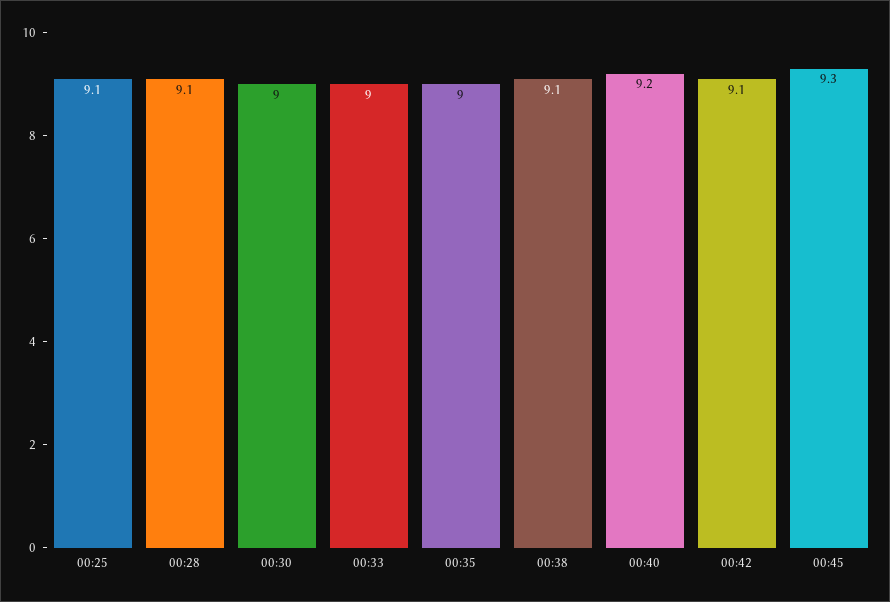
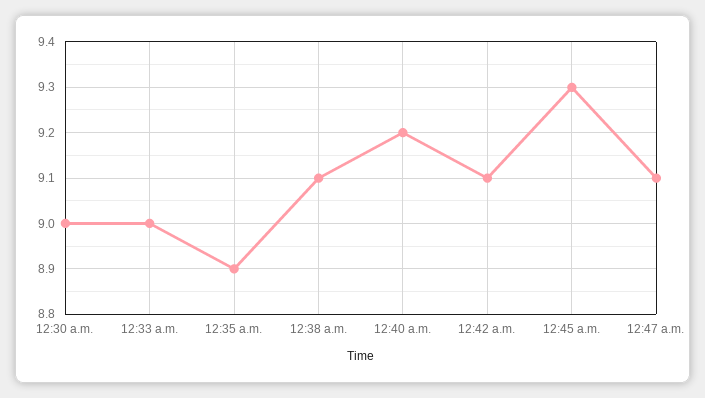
00:25: 9.1 -> none
00:28: 9.1 -> none
00:35: 9 -> 8.9
12:47 a.m.: none -> 9.1

